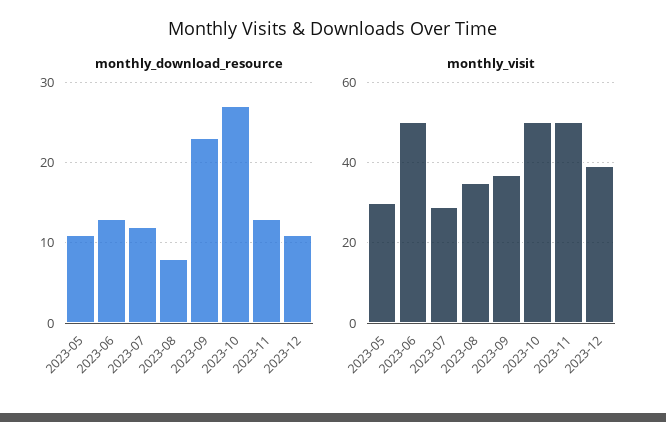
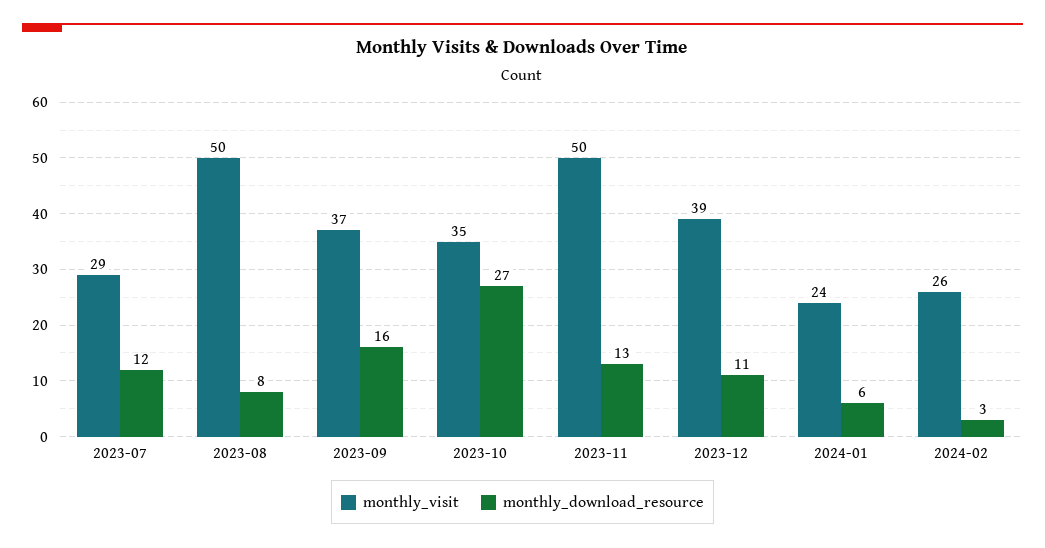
monthly_download_resource, 2023-05: 11 -> none
monthly_download_resource, 2023-06: 13 -> none
monthly_download_resource, 2023-09: 23 -> 16
monthly_visit, 2023-05: 30 -> none
monthly_visit, 2023-06: 50 -> none
monthly_visit, 2023-08: 35 -> 50
monthly_visit, 2023-10: 50 -> 35
monthly_visit, 2024-01: none -> 24
monthly_download_resource, 2024-01: none -> 6
monthly_visit, 2024-02: none -> 26
monthly_download_resource, 2024-02: none -> 3

